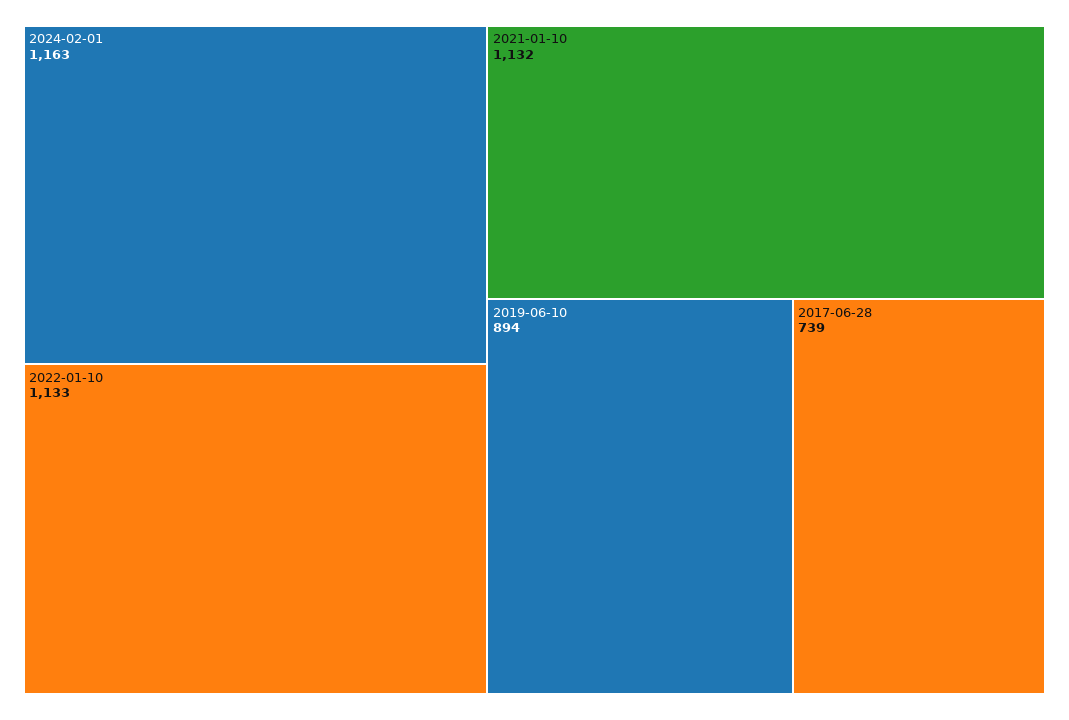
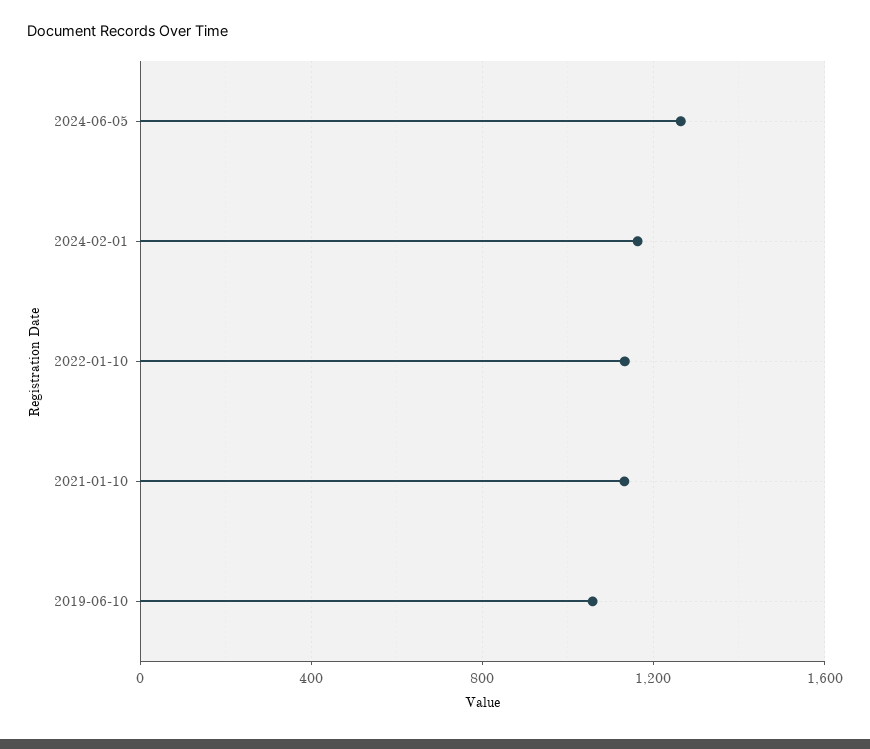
2019-06-10: 894 -> 1050
2017-06-28: 739 -> none
2024-06-05: none -> 1250

